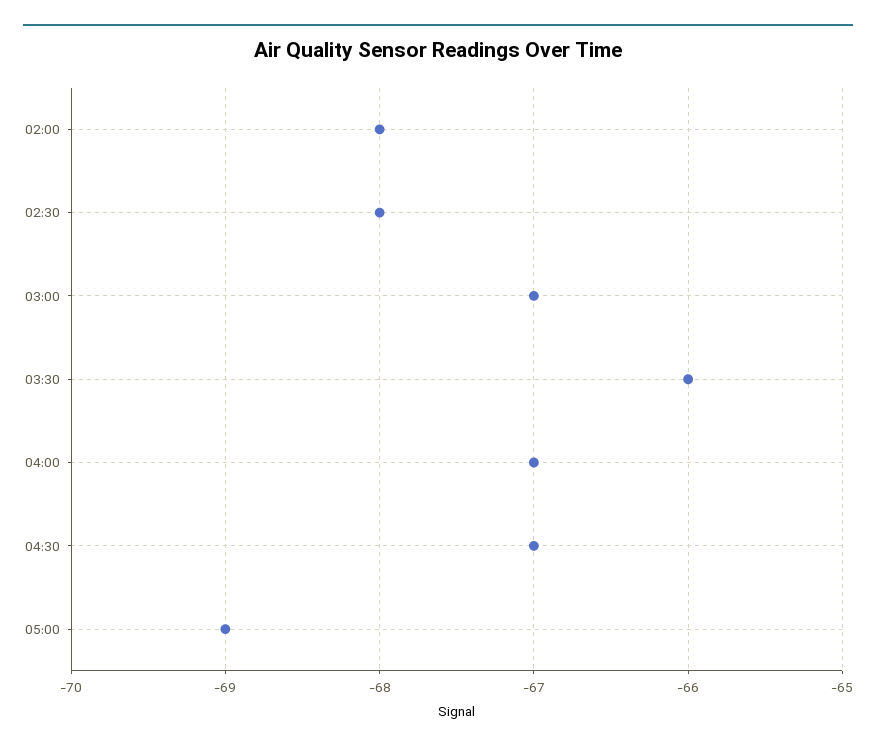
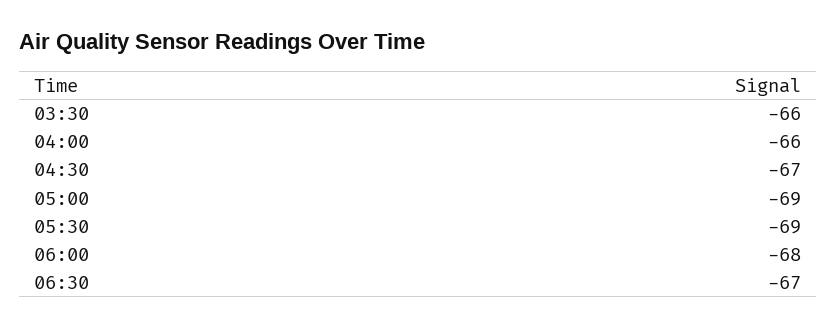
02:00: -68 -> none
02:30: -68 -> none
03:00: -67 -> none
04:00: -67 -> -66
05:30: none -> -69
06:00: none -> -68
06:30: none -> -67

